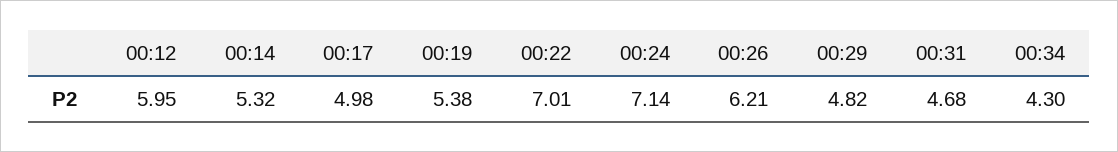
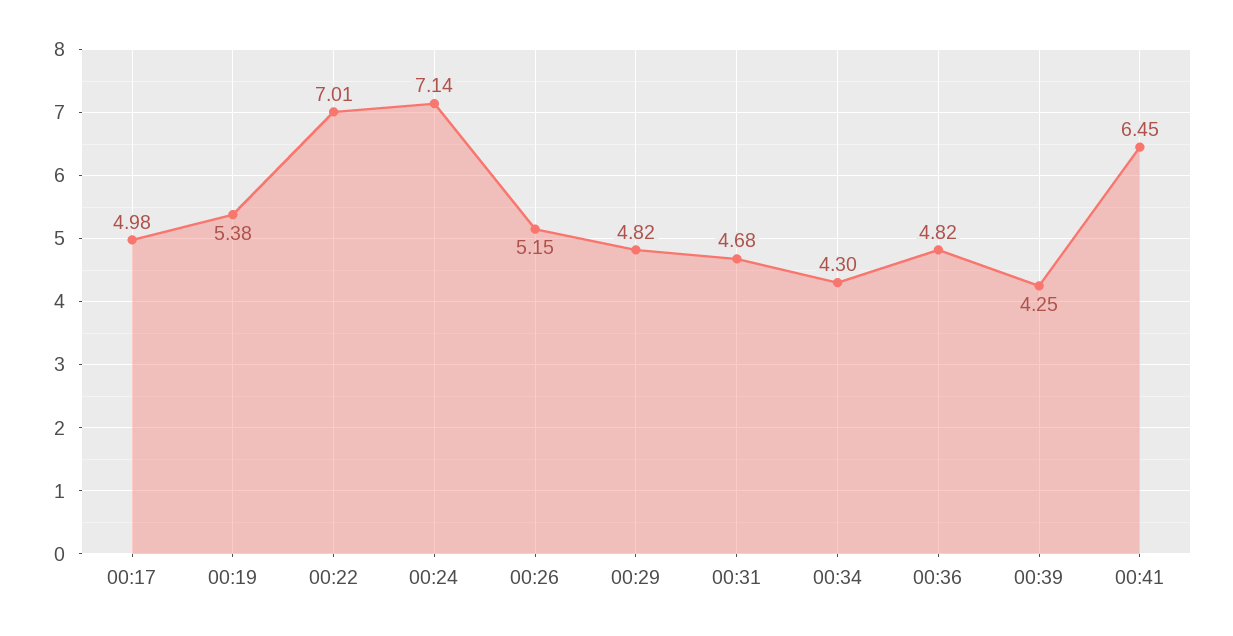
00:12: 5.95 -> none
00:14: 5.32 -> none
00:26: 6.21 -> 5.15
00:36: none -> 4.82
00:39: none -> 4.25
00:41: none -> 6.45

